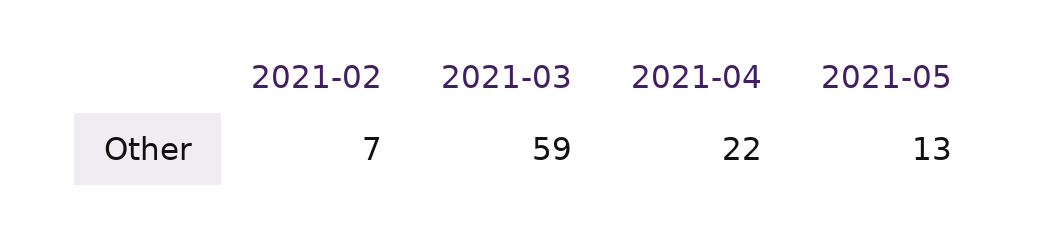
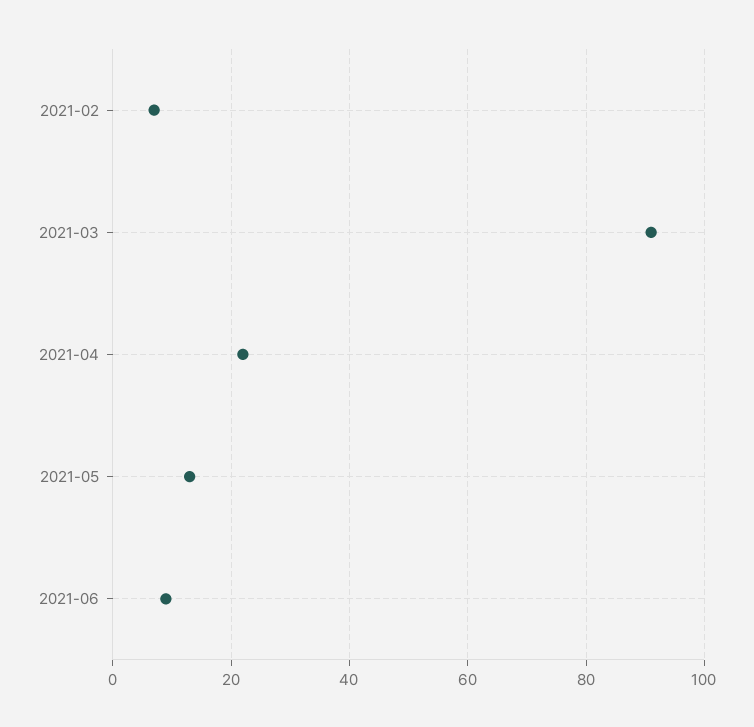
2021-03: 59 -> 90
2021-06: none -> 10

